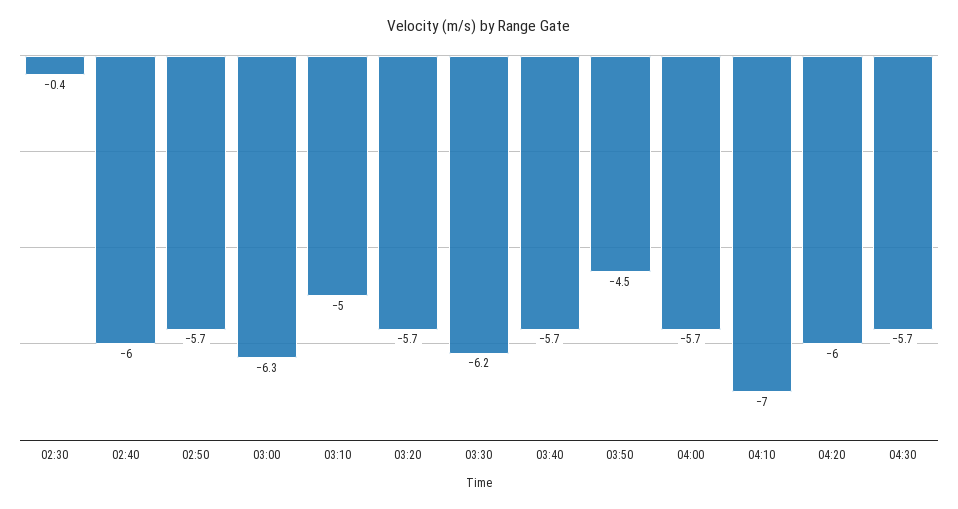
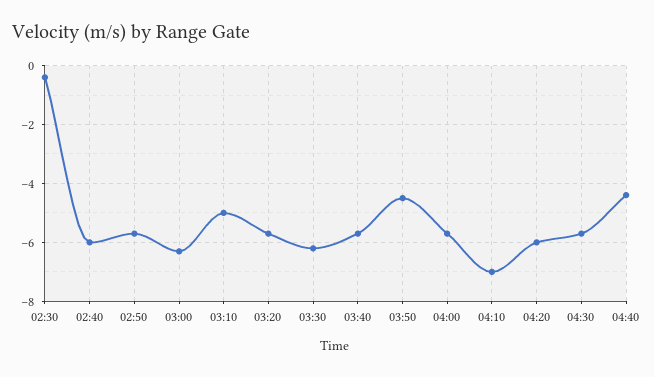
04:40: none -> -4.5

